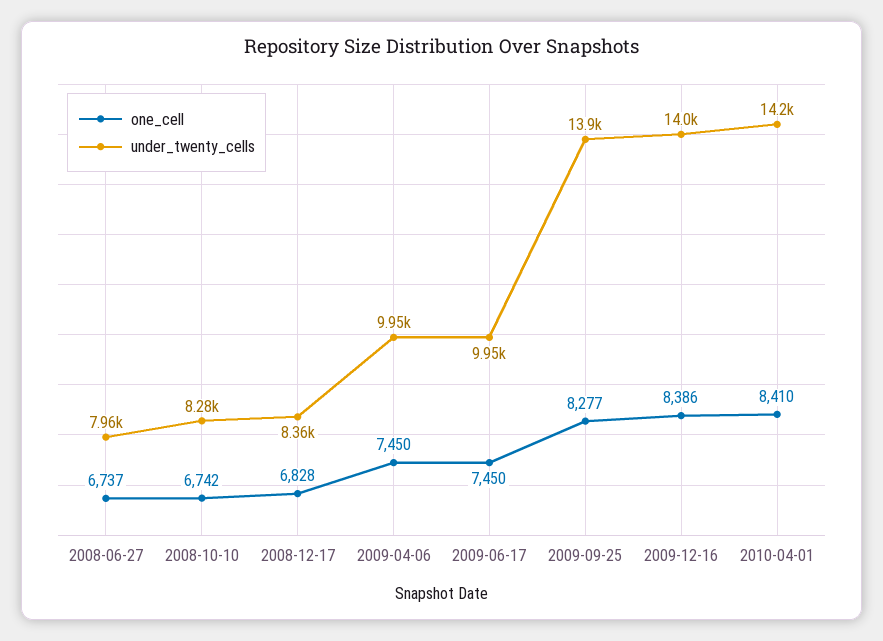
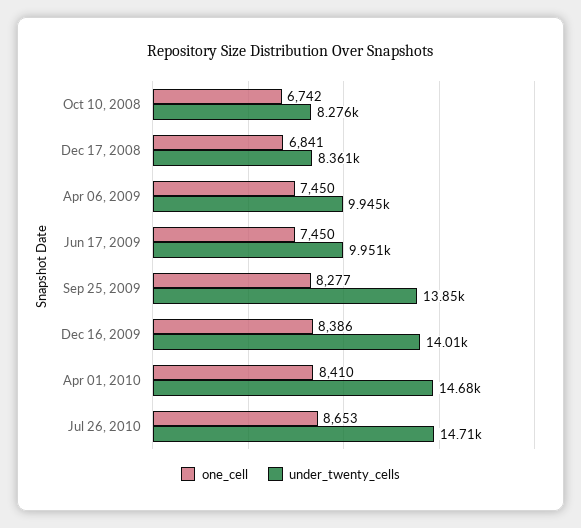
one_cell, 2008-06-27: 6737 -> none
under_twenty_cells, 2008-06-27: 7960 -> none
one_cell, 2008-12-17: 6828 -> 6841
under_twenty_cells, 2010-04-01: 14200 -> 14680
one_cell, Jul 26, 2010: none -> 8653
under_twenty_cells, Jul 26, 2010: none -> 14710

